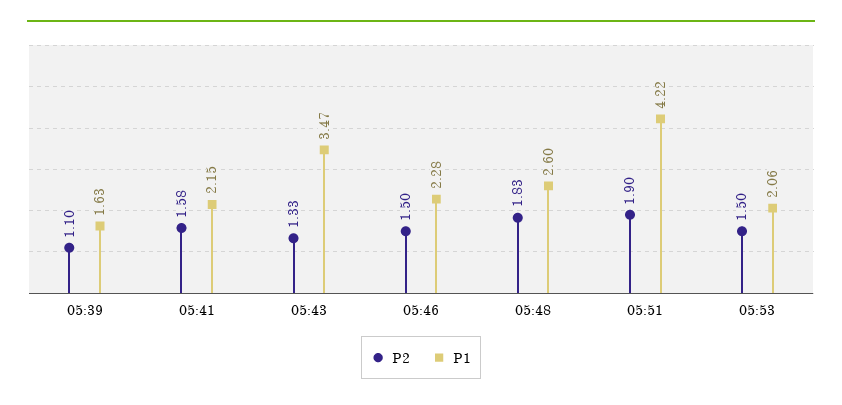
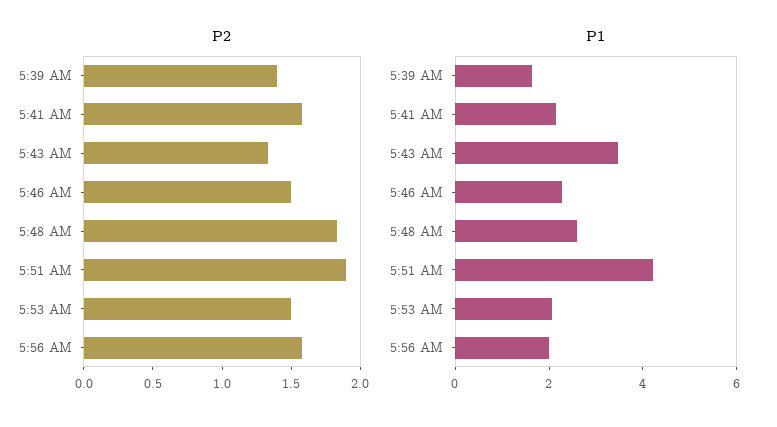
P2, 05:39: 1.1 -> 1.4
P2, 5:56 AM: none -> 1.6
P1, 5:56 AM: none -> 2

